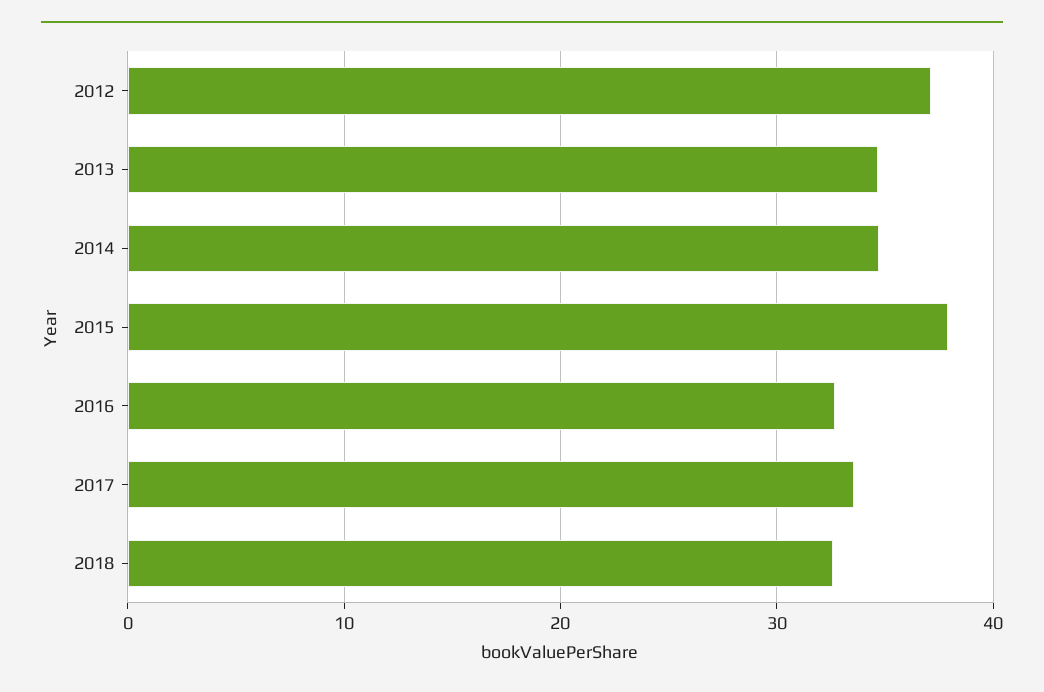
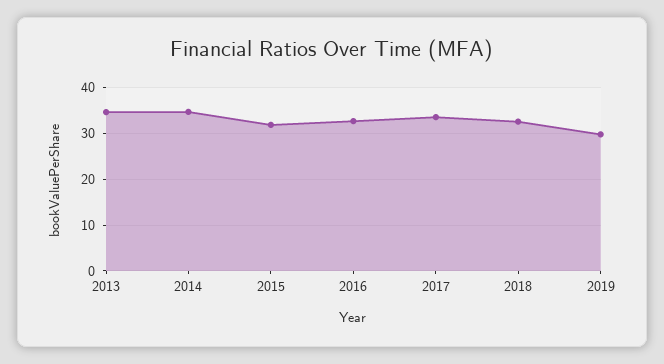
2012: 37 -> none
2015: 38 -> 32
2019: none -> 30

